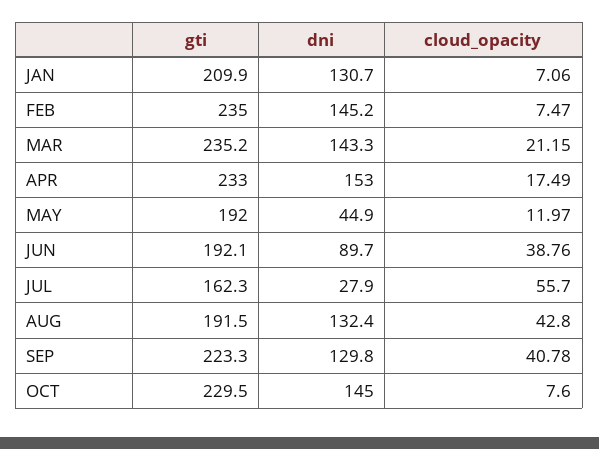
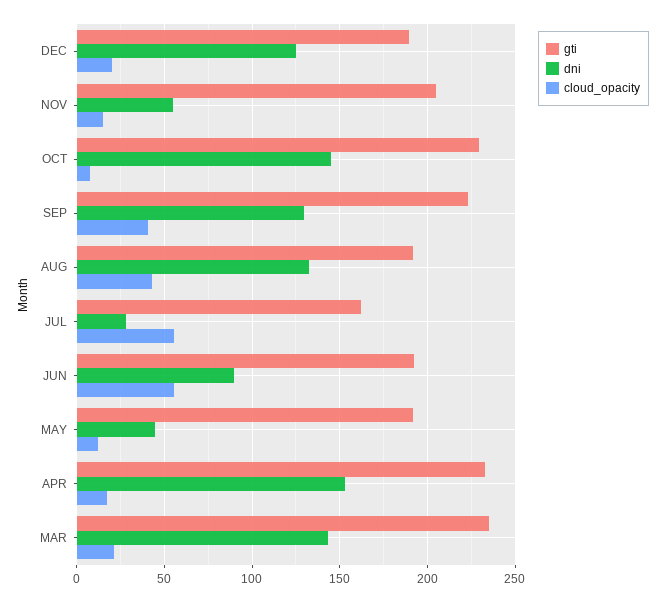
gti, JAN: 209.9 -> none
dni, JAN: 130.7 -> none
cloud_opacity, JAN: 7.06 -> none
gti, FEB: 235 -> none
dni, FEB: 145.2 -> none
cloud_opacity, FEB: 7.47 -> none
cloud_opacity, JUN: 38.76 -> 55
gti, DEC: none -> 190
dni, DEC: none -> 125
cloud_opacity, DEC: none -> 20
gti, NOV: none -> 205
dni, NOV: none -> 55
cloud_opacity, NOV: none -> 15

